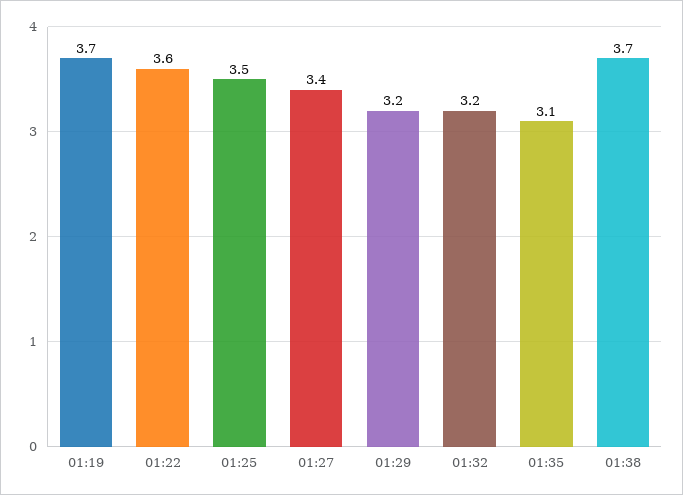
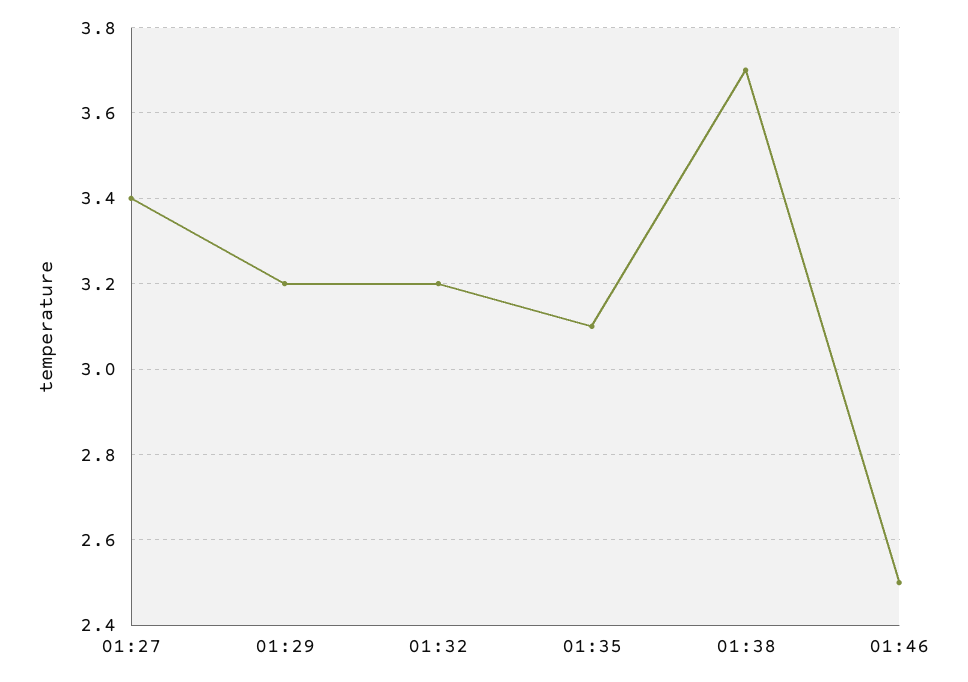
01:19: 3.7 -> none
01:22: 3.6 -> none
01:25: 3.5 -> none
01:46: none -> 2.5

